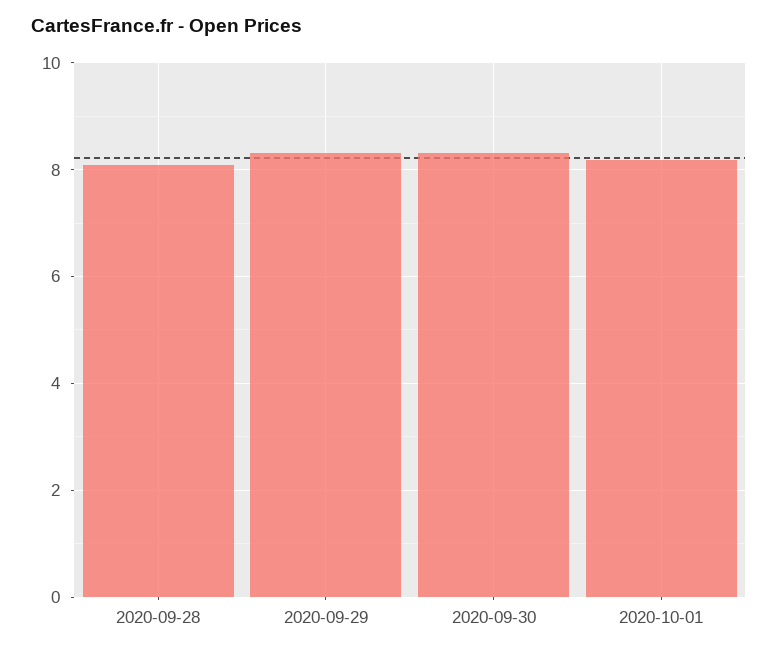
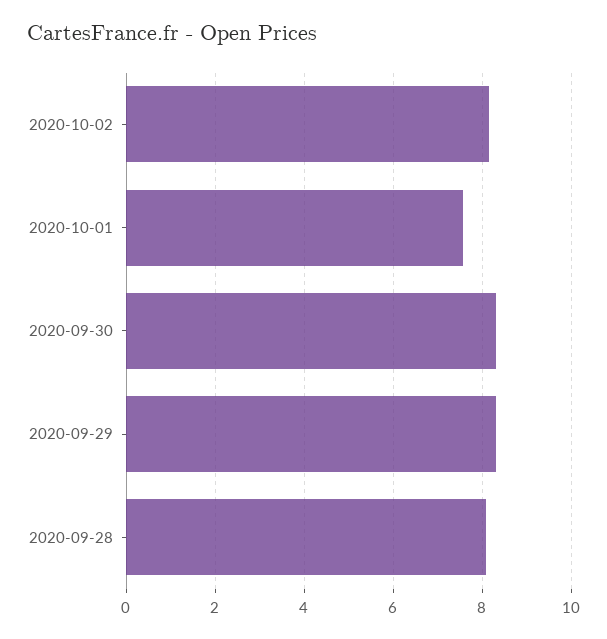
2020-10-01: 8.2 -> 7.6
2020-10-02: none -> 8.2

